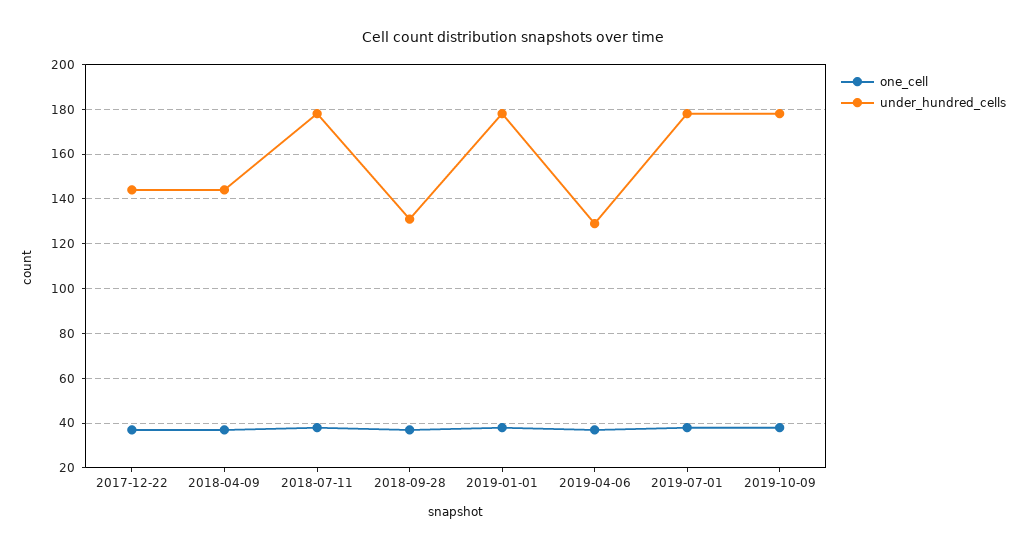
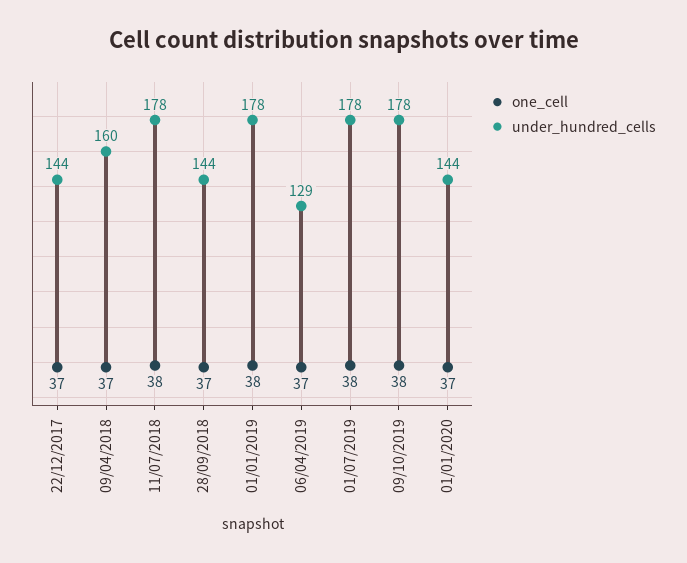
under_hundred_cells, 2018-04-09: 145 -> 160
under_hundred_cells, 2018-09-28: 130 -> 144
one_cell, 01/01/2020: none -> 37
under_hundred_cells, 01/01/2020: none -> 144

